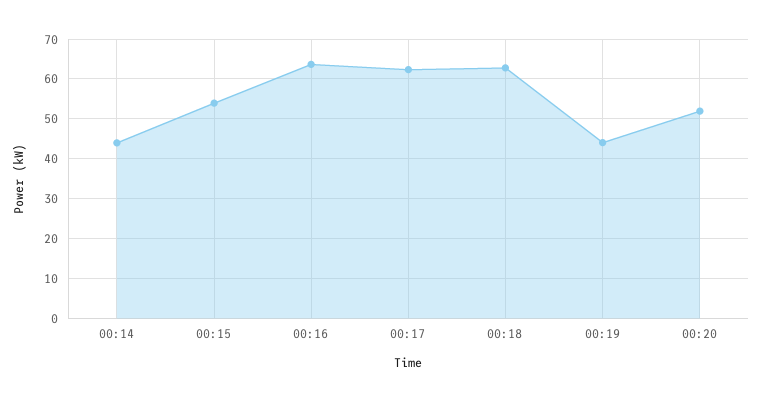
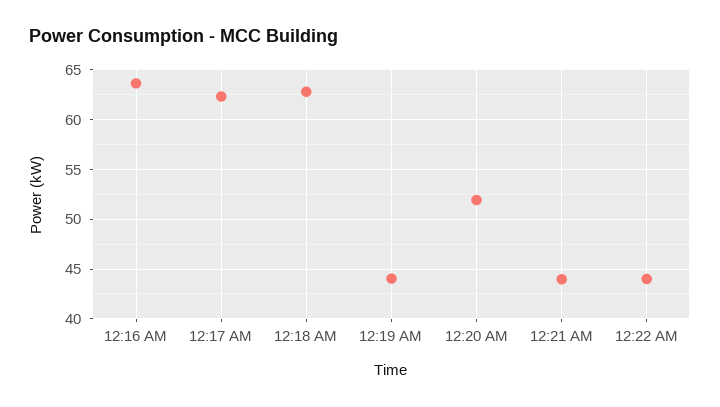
00:14: 44 -> none
00:15: 54 -> none
12:21 AM: none -> 44
12:22 AM: none -> 44

